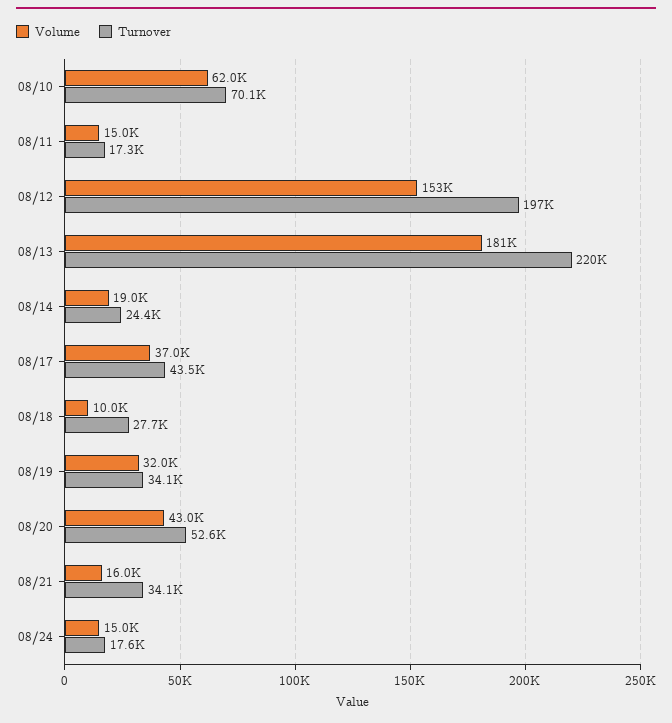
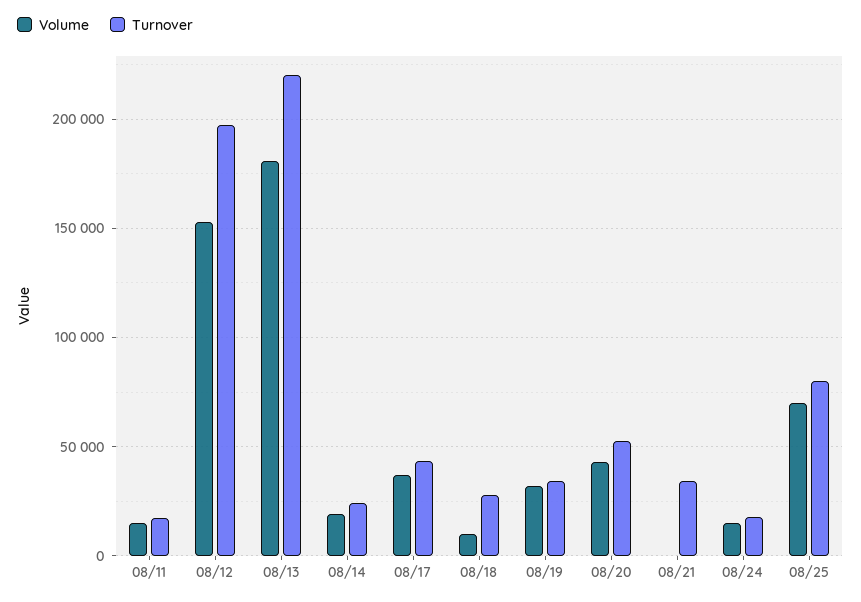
Volume, 08/10: 62000 -> none
Turnover, 08/10: 70100 -> none
Volume, 08/21: 16000 -> 0
Volume, 08/25: none -> 70000
Turnover, 08/25: none -> 80000

